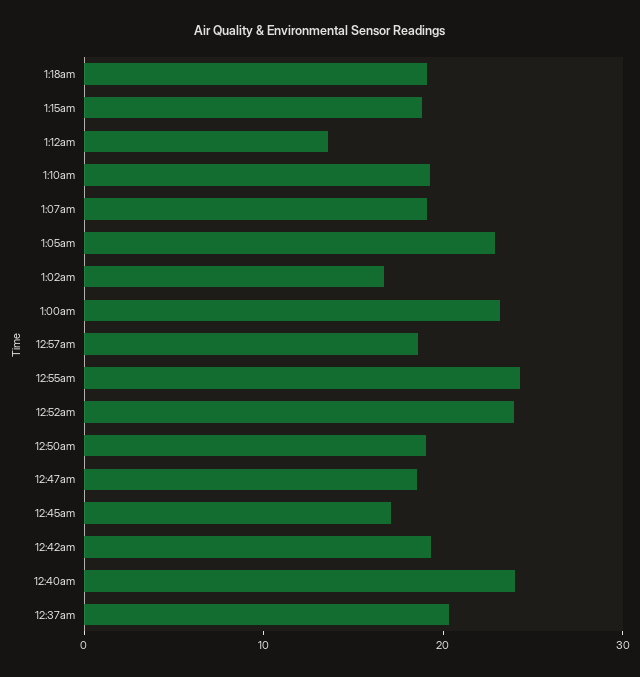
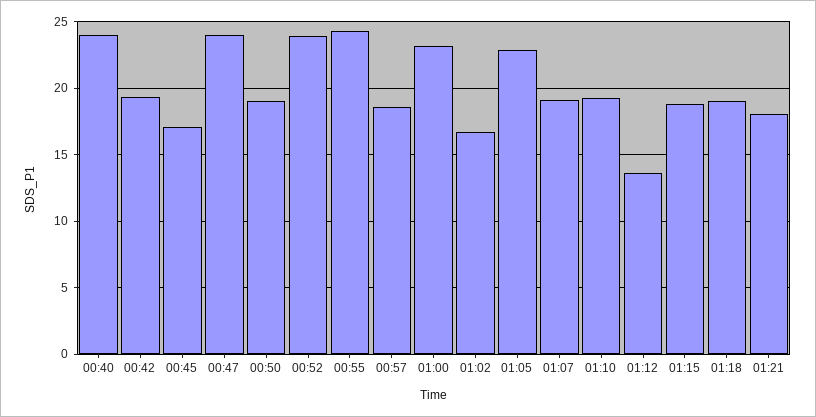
12:47am: 18 -> 24
12:37am: 20 -> none
01:21: none -> 18

